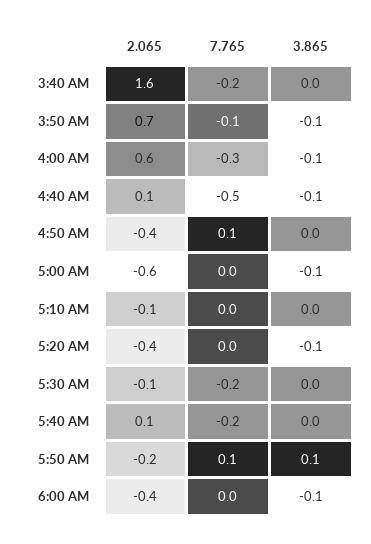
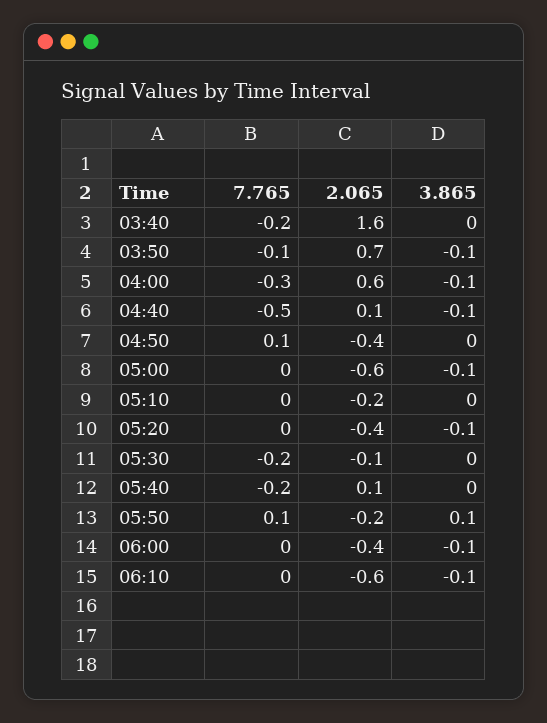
2.065, 5:10 AM: -0.1 -> -0.2
7.765, 06:10: none -> 0
2.065, 06:10: none -> -0.6
3.865, 06:10: none -> -0.1

